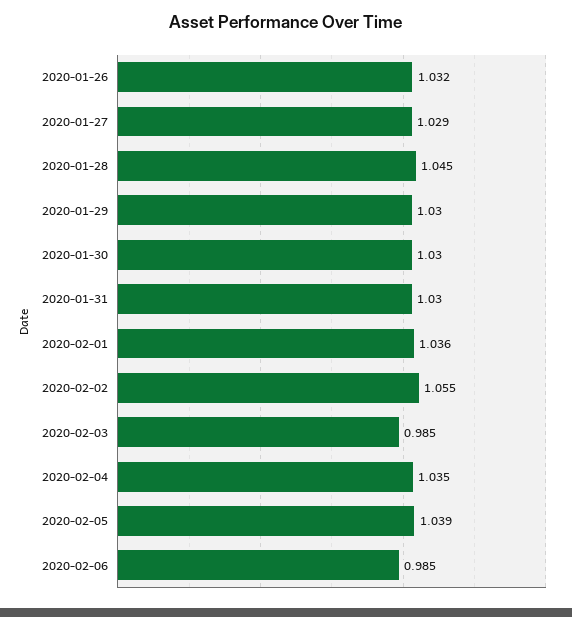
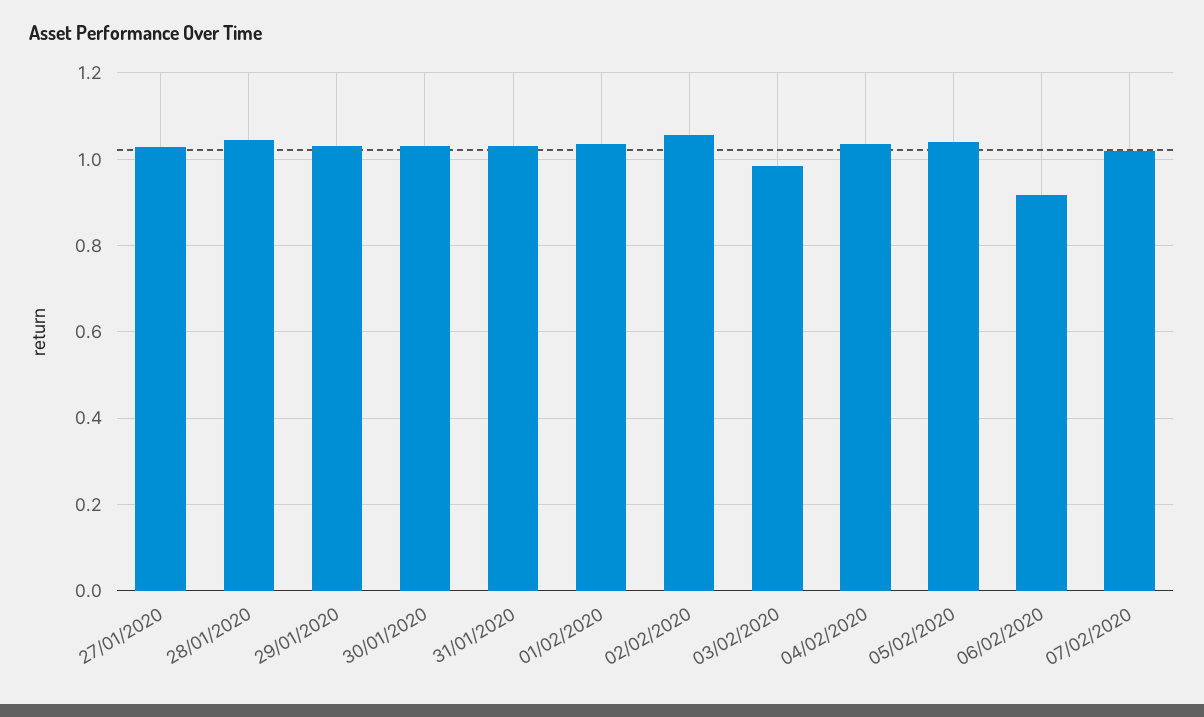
2020-01-26: 1.032 -> none
2020-02-06: 0.985 -> 0.92
07/02/2020: none -> 1.02

